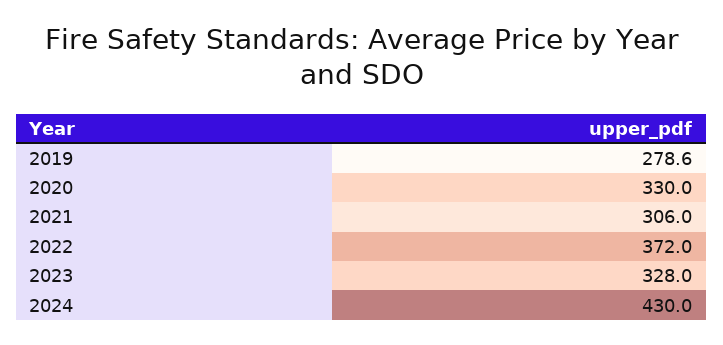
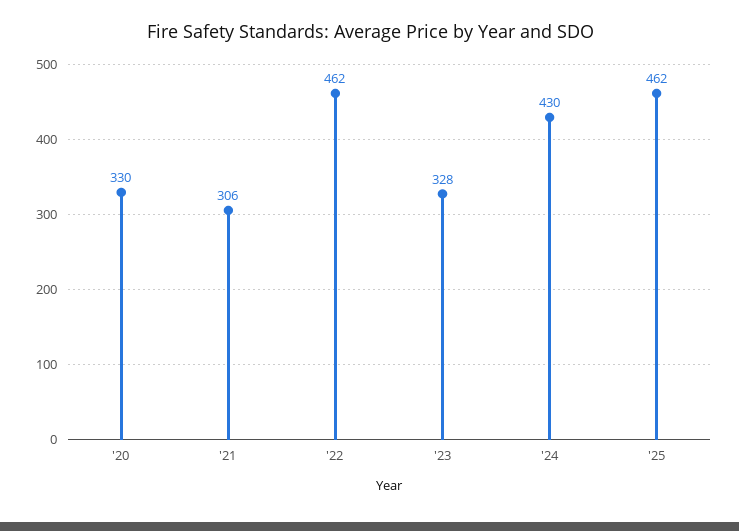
2019: 278.6 -> none
2022: 372 -> 462
'25: none -> 462

